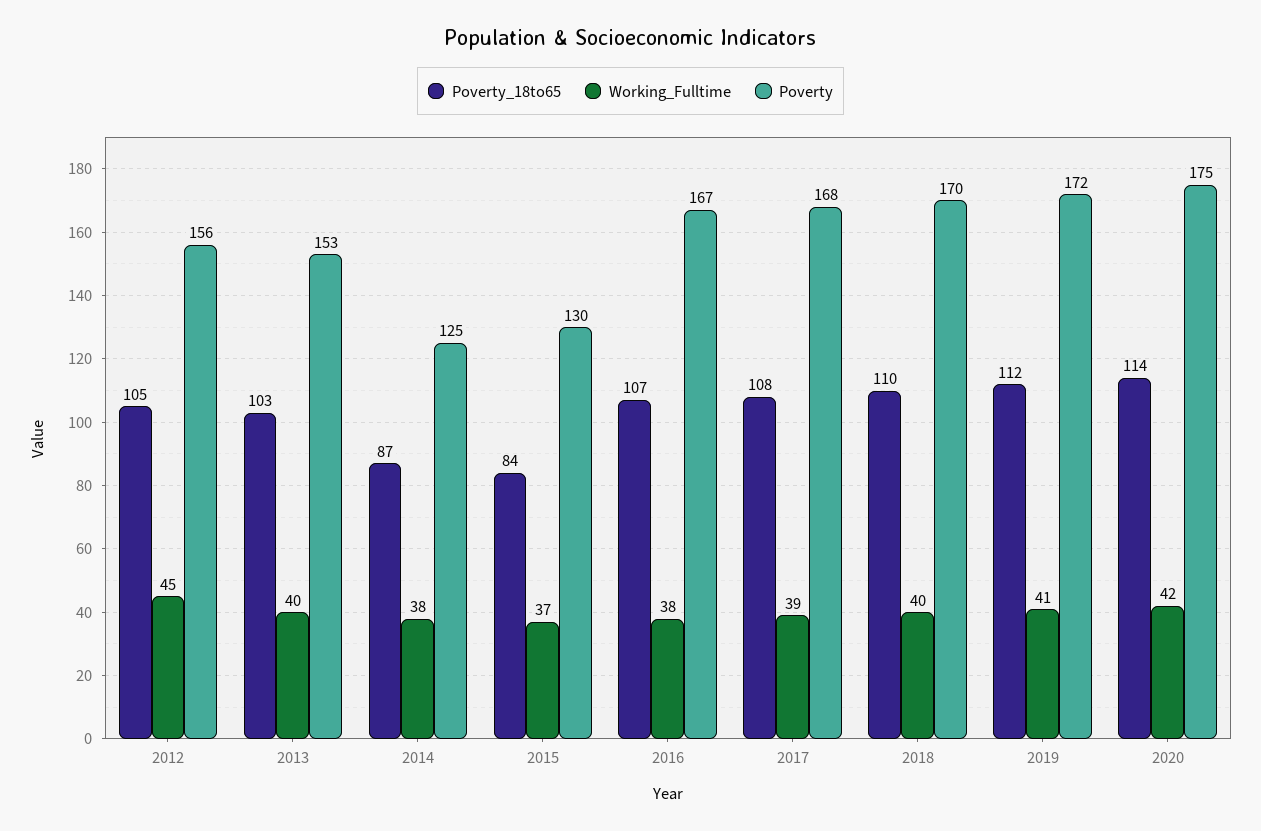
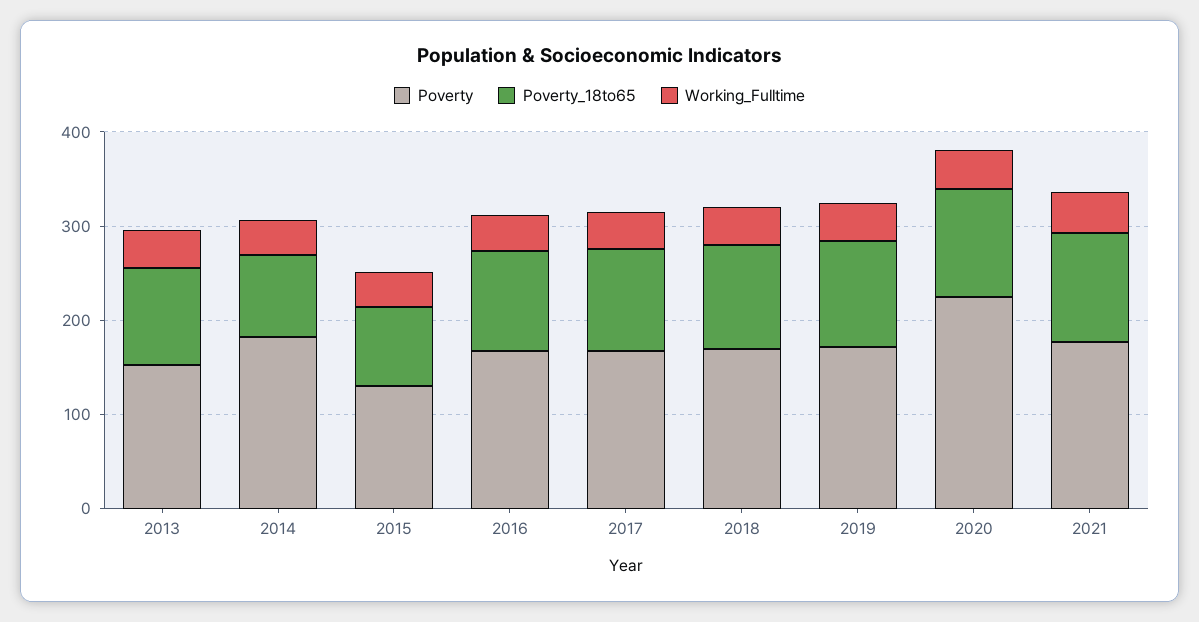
Poverty_18to65, 2012: 105 -> none
Working_Fulltime, 2012: 45 -> none
Poverty, 2012: 156 -> none
Poverty, 2014: 125 -> 180
Poverty, 2020: 175 -> 220
Poverty, 2021: none -> 180
Poverty_18to65, 2021: none -> 120
Working_Fulltime, 2021: none -> 40

